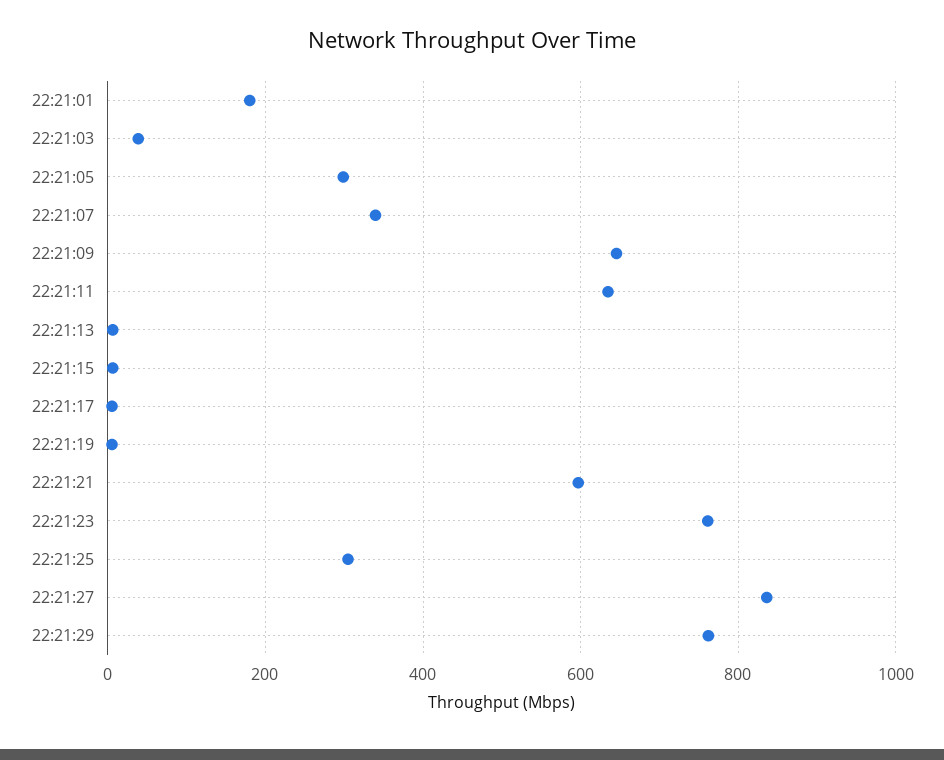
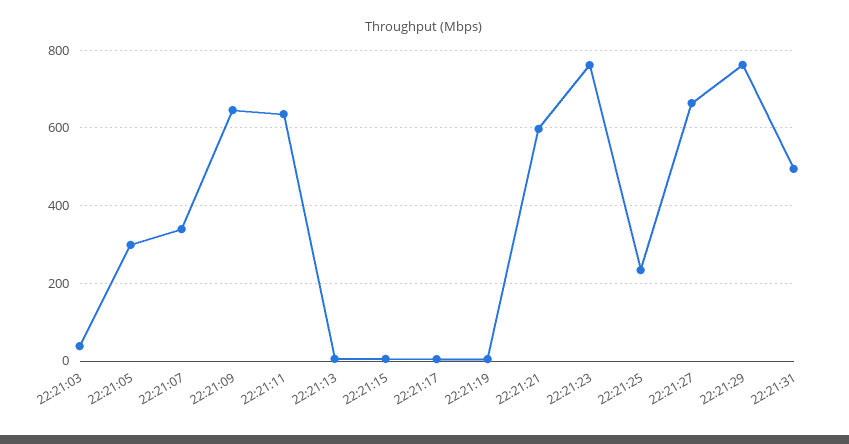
22:21:01: 180 -> none
22:21:25: 300 -> 240
22:21:27: 840 -> 660
22:21:31: none -> 500

